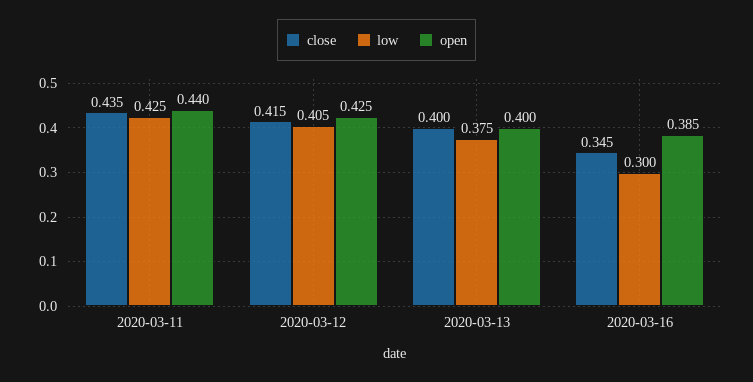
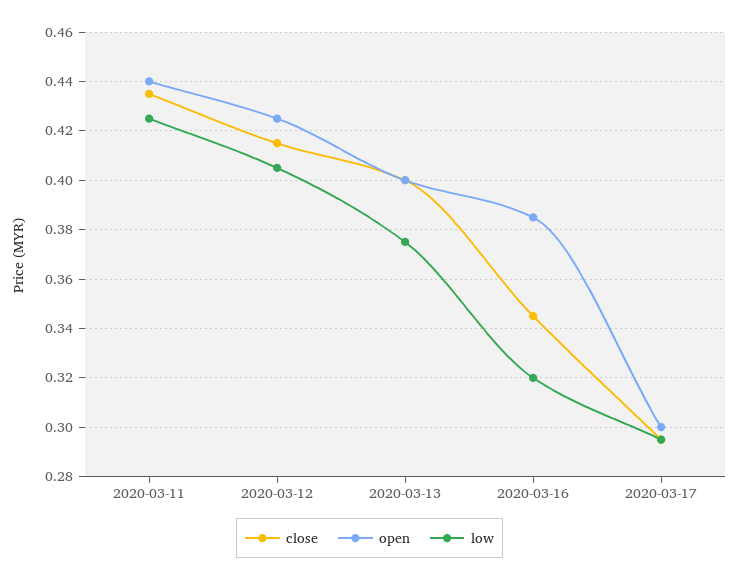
low, 2020-03-16: 0.3 -> 0.32
close, 2020-03-17: none -> 0.295
open, 2020-03-17: none -> 0.3
low, 2020-03-17: none -> 0.295

